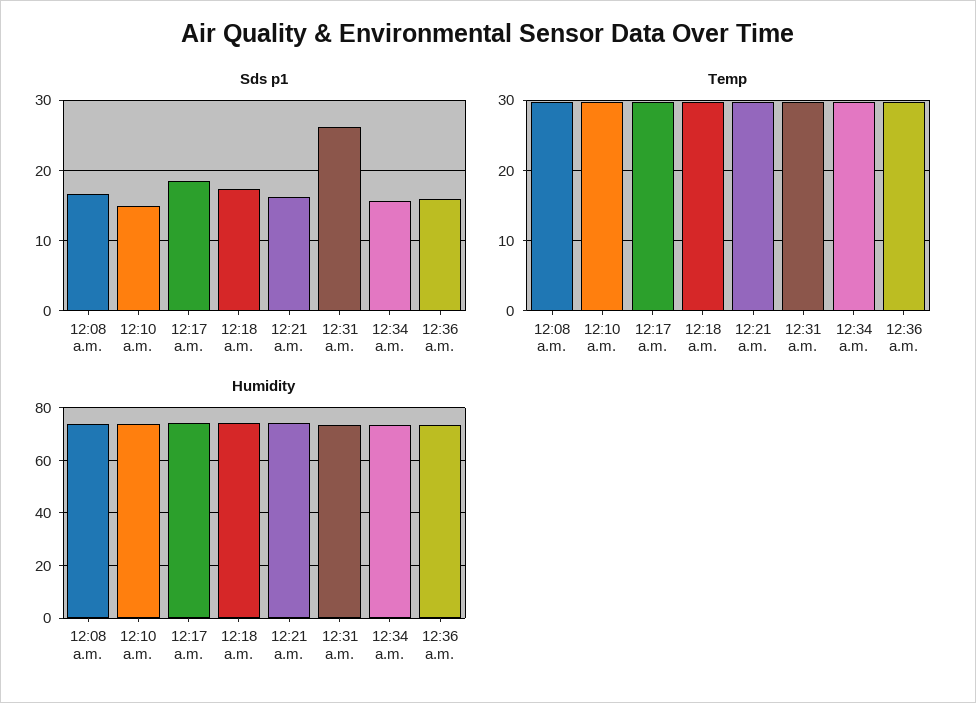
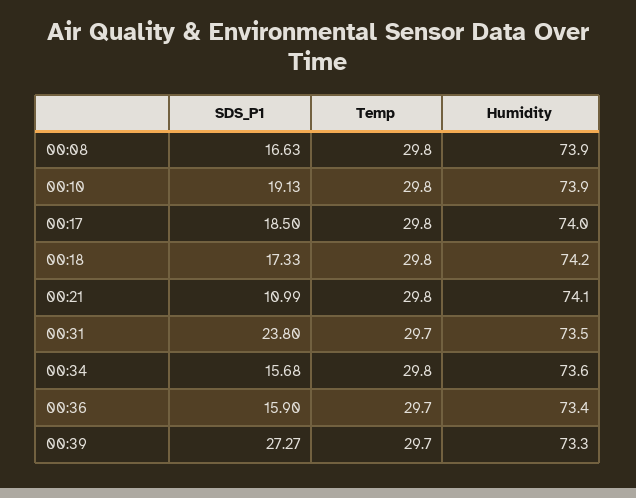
Sds p1, 12:10 a.m.: 15 -> 19.13
Sds p1, 12:21 a.m.: 16 -> 10.99
Sds p1, 12:31 a.m.: 26 -> 23.8
Sds p1, 00:39: none -> 27.27
Temp, 00:39: none -> 29.7
Humidity, 00:39: none -> 73.3

